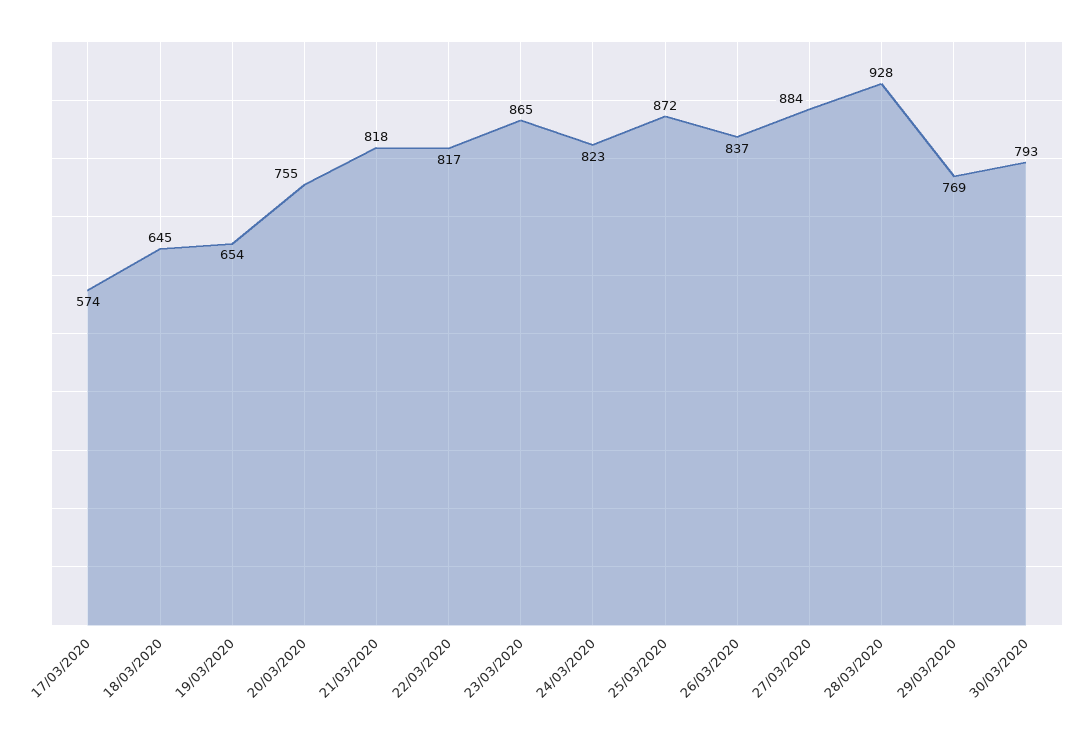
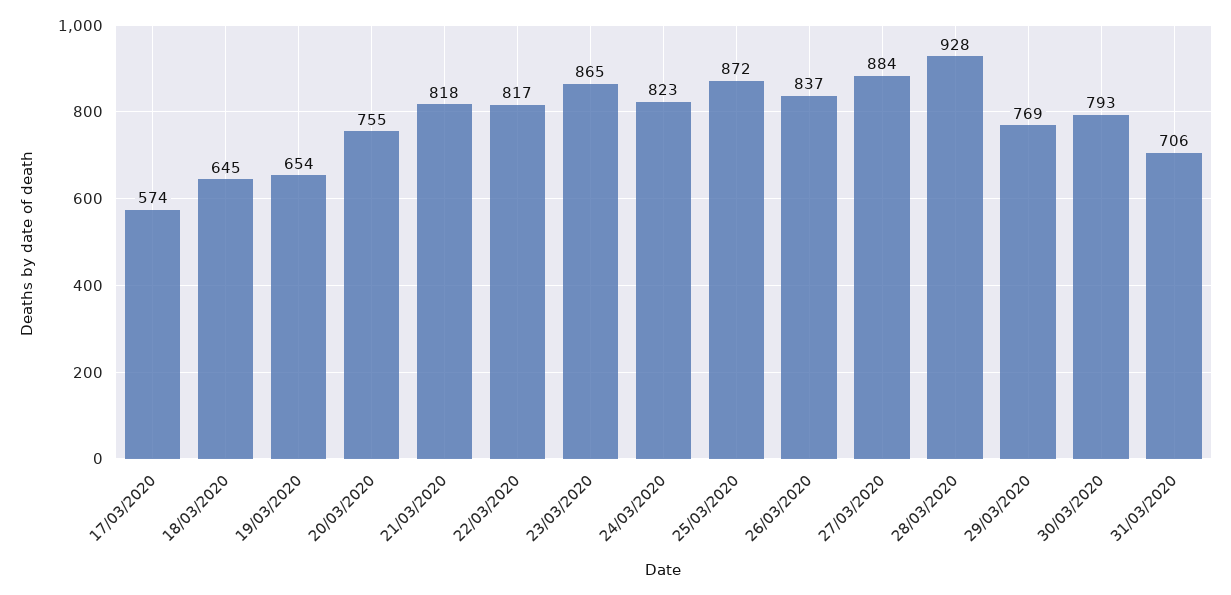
31/03/2020: none -> 706

